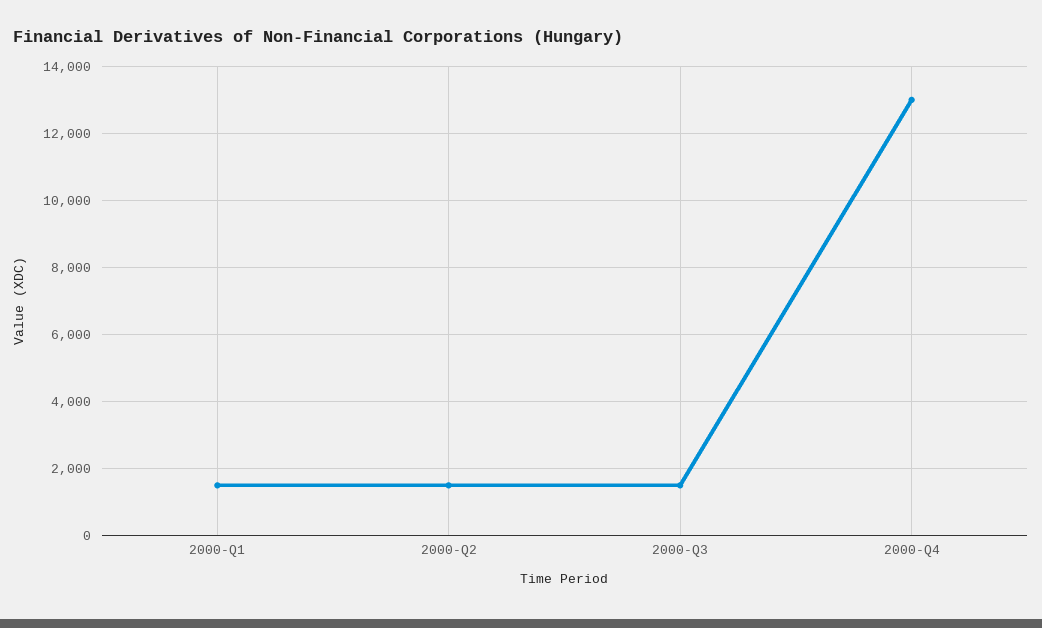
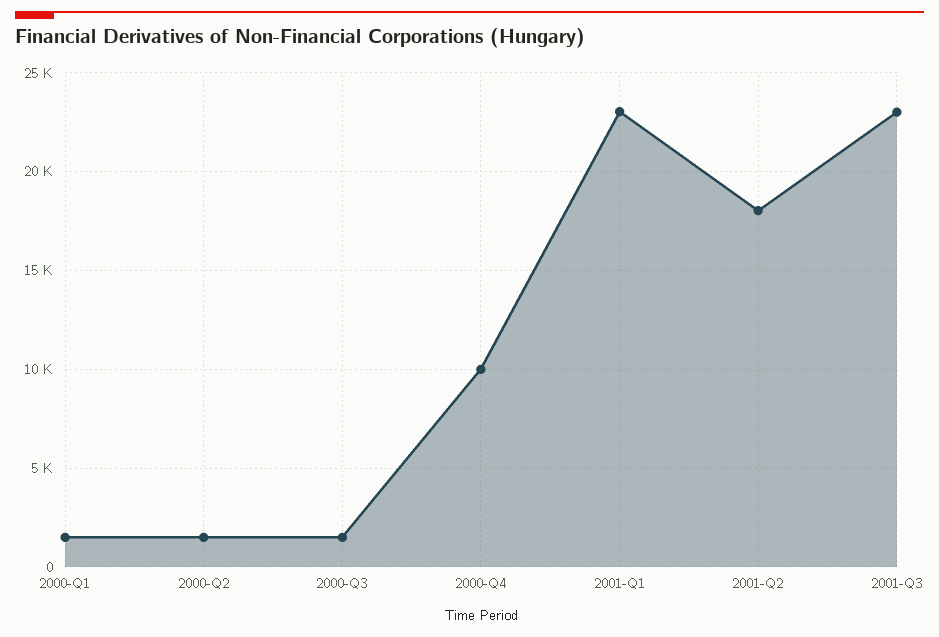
2000-Q4: 13000 -> 10000
2001-Q1: none -> 23000
2001-Q2: none -> 18000
2001-Q3: none -> 23000

